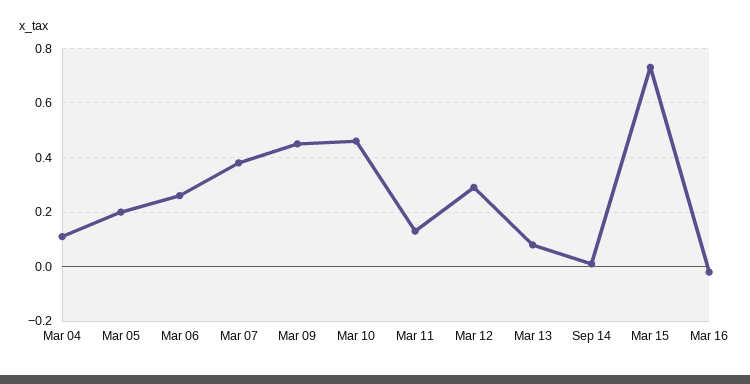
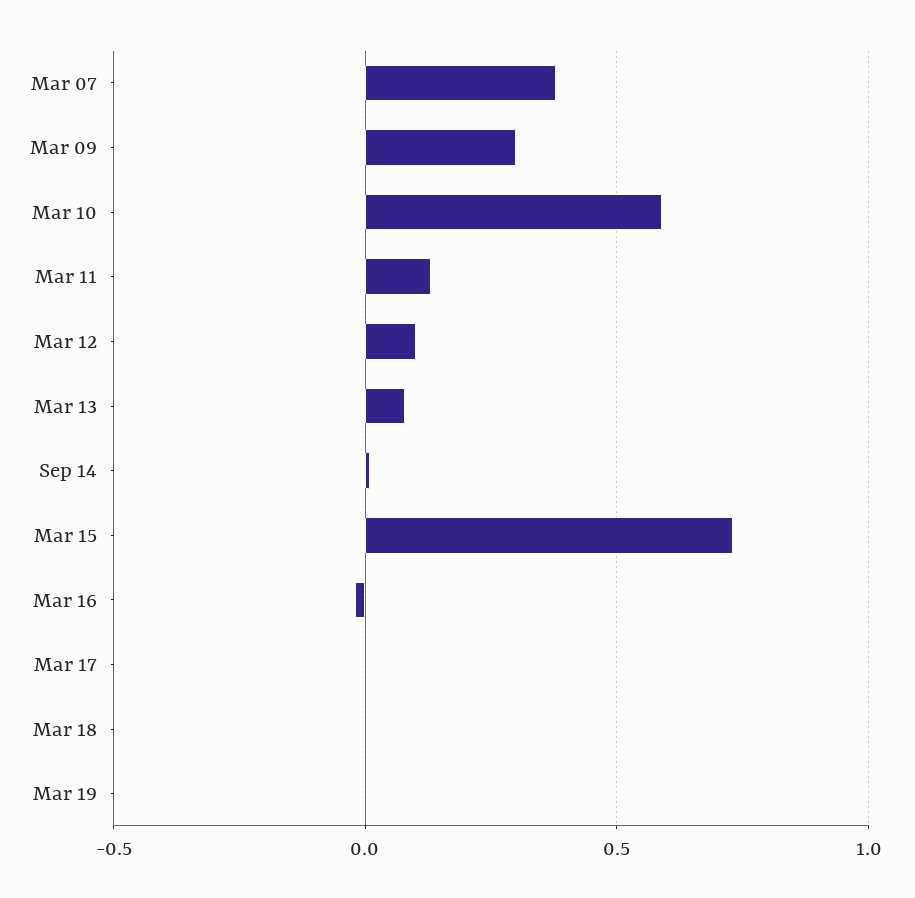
Mar 04: 0.1 -> none
Mar 05: 0.2 -> none
Mar 06: 0.25 -> none
Mar 09: 0.45 -> 0.3
Mar 10: 0.45 -> 0.6
Mar 12: 0.3 -> 0.1
Mar 17: none -> 0
Mar 18: none -> 0
Mar 19: none -> 0

